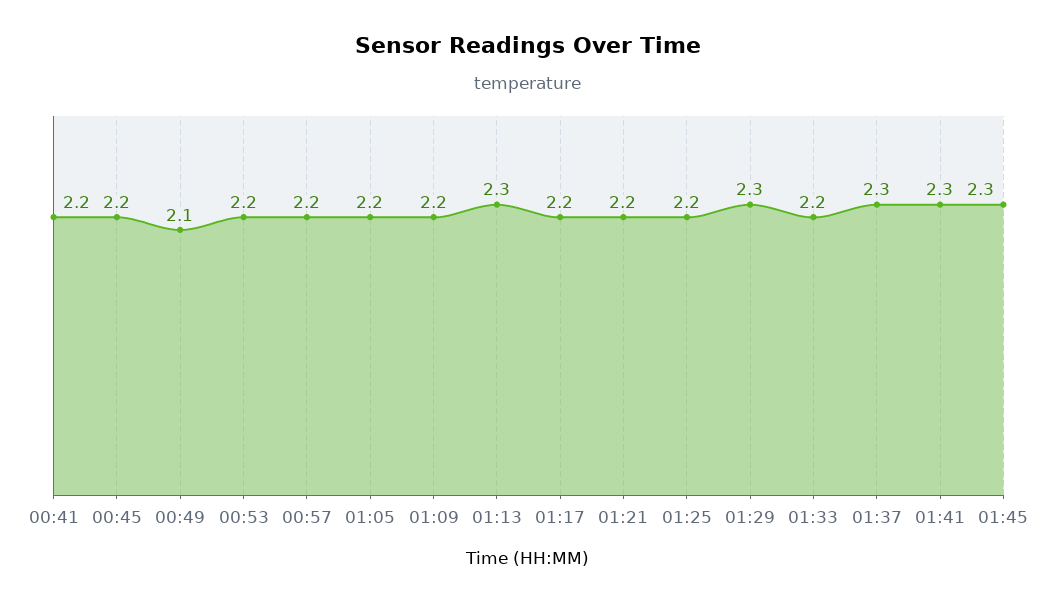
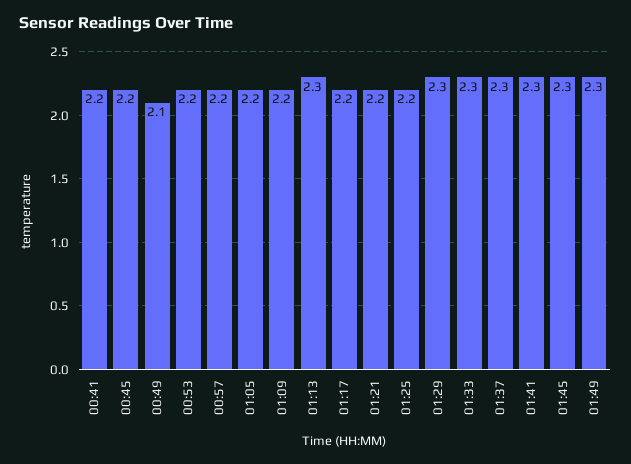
01:33: 2.2 -> 2.3
01:49: none -> 2.3

